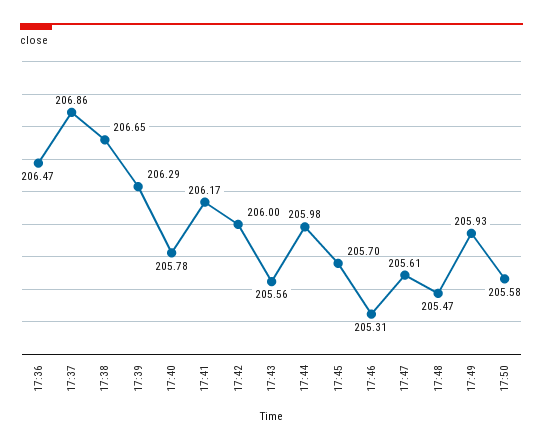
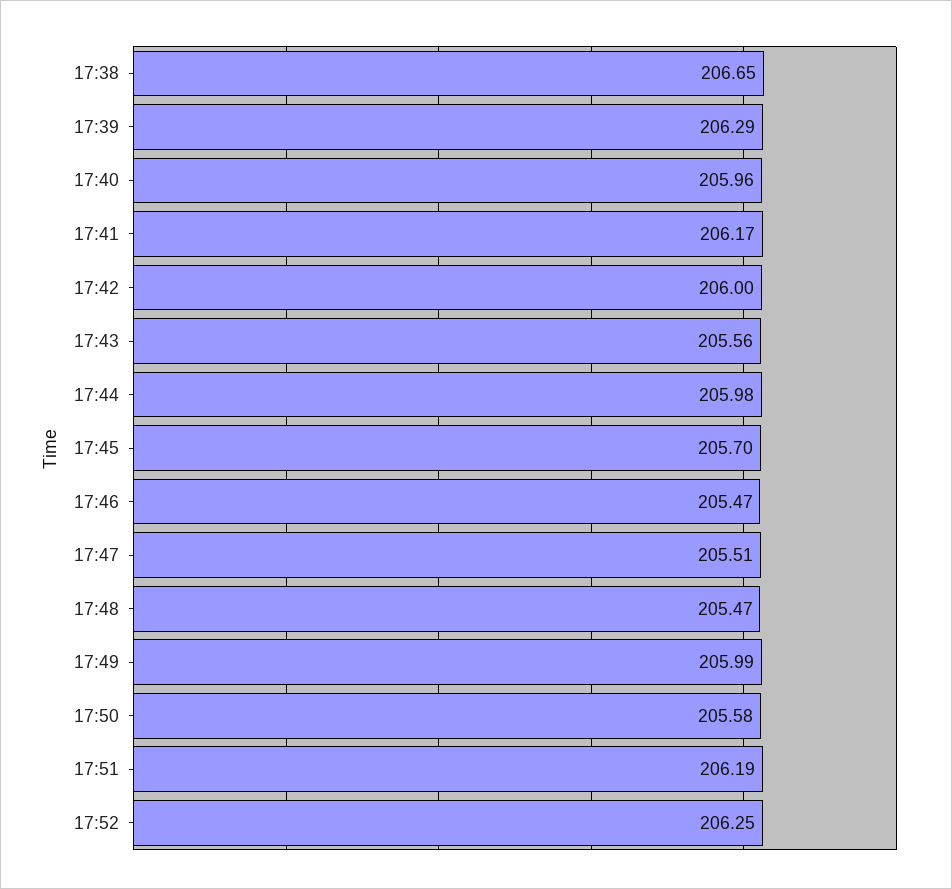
17:36: 206.47 -> none
17:37: 206.86 -> none
17:40: 205.78 -> 205.96
17:46: 205.31 -> 205.47
17:47: 205.61 -> 205.51
17:49: 205.93 -> 205.99
17:51: none -> 206.19
17:52: none -> 206.25

